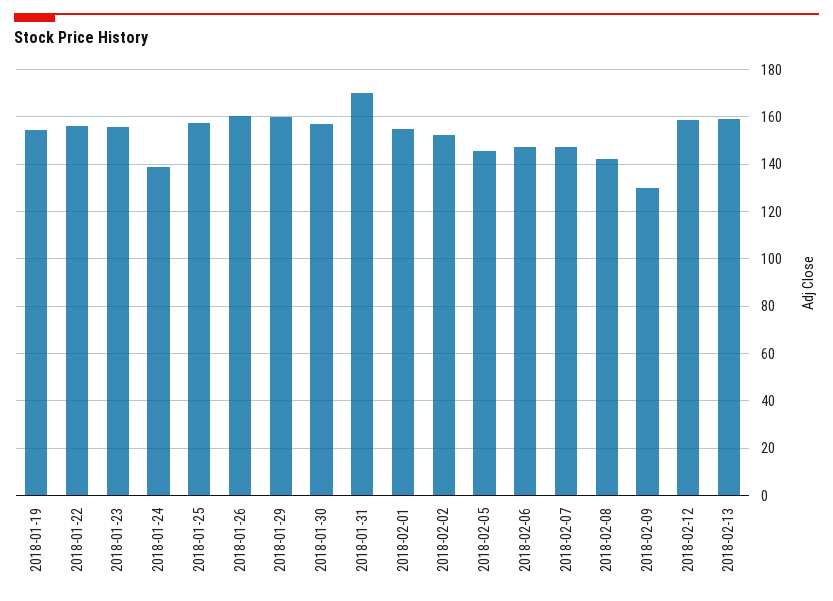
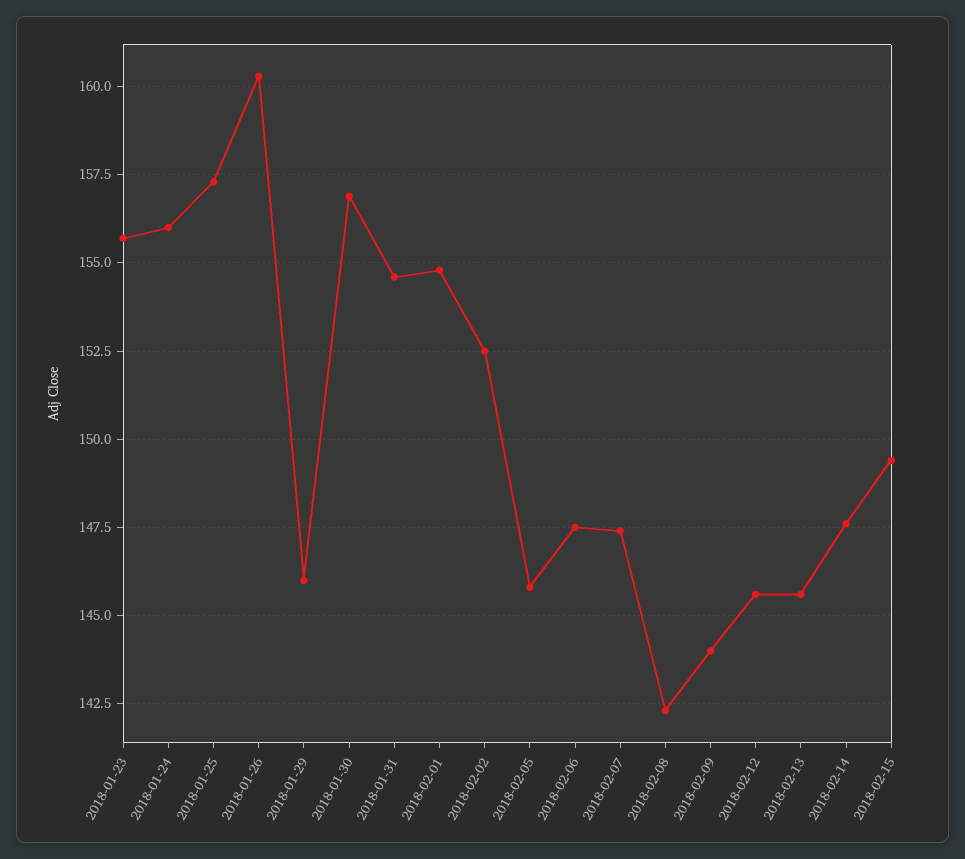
2018-01-19: 155 -> none
2018-01-22: 155 -> none
2018-01-24: 140 -> 156
2018-01-29: 160 -> 146
2018-01-31: 170 -> 154.5
2018-02-09: 130 -> 144
2018-02-12: 160 -> 145.5
2018-02-13: 160 -> 145.5
2018-02-14: none -> 147.5
2018-02-15: none -> 149.5

